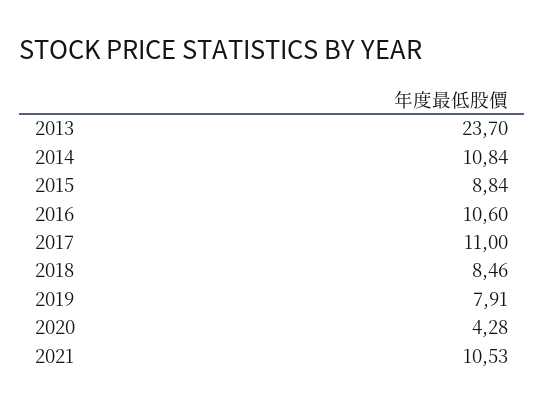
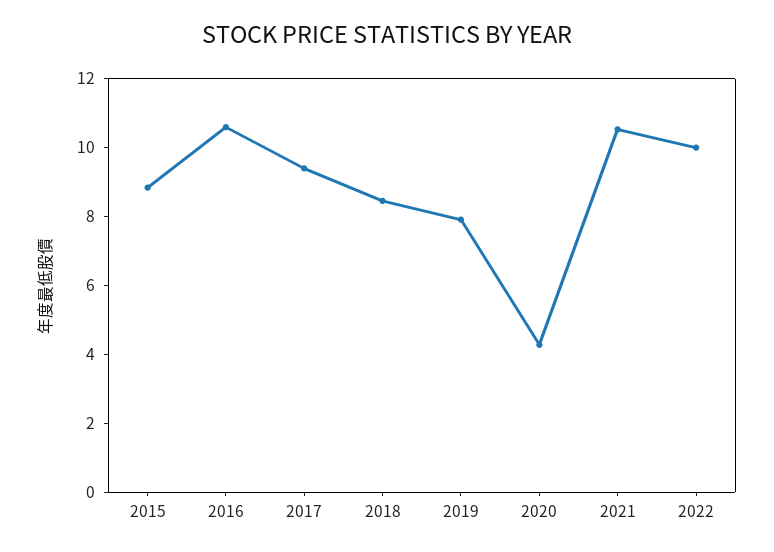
2013: 23.7 -> none
2014: 10.84 -> none
2017: 11 -> 9.5
2022: none -> 10

